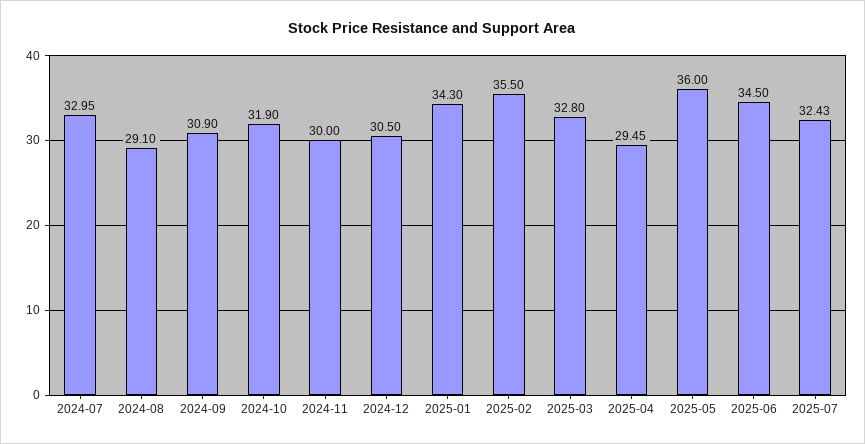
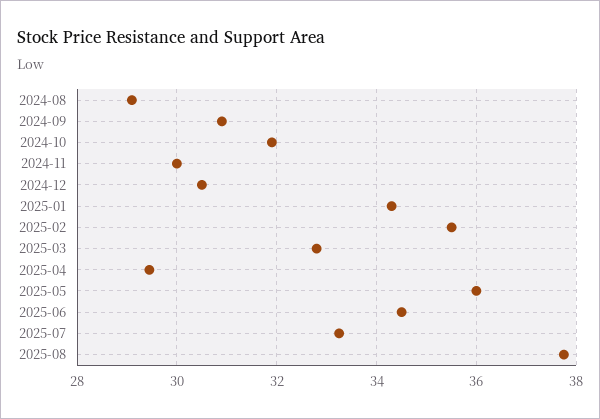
2024-07: 32.95 -> none
2025-07: 32.43 -> 33.2
2025-08: none -> 37.8

